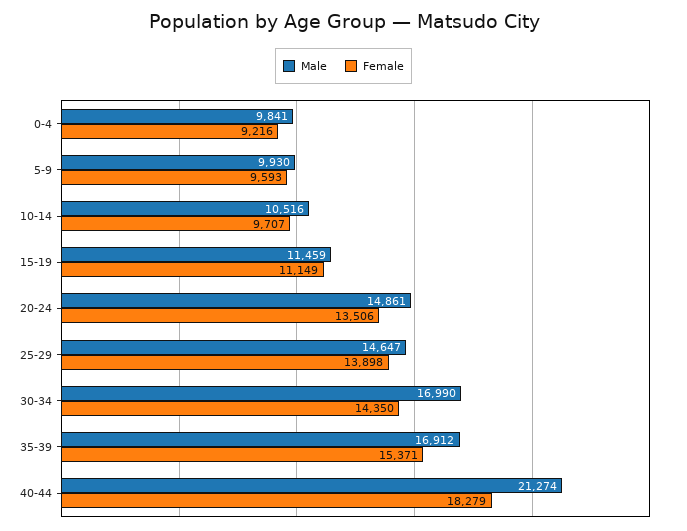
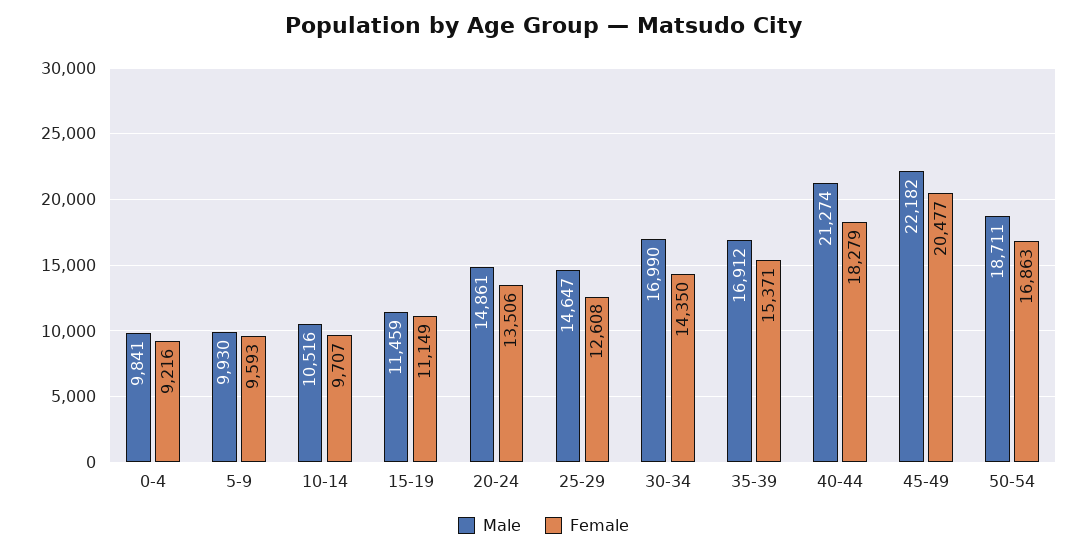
Female, 25-29: 13898 -> 12608
Male, 45-49: none -> 22182
Female, 45-49: none -> 20477
Male, 50-54: none -> 18711
Female, 50-54: none -> 16863

